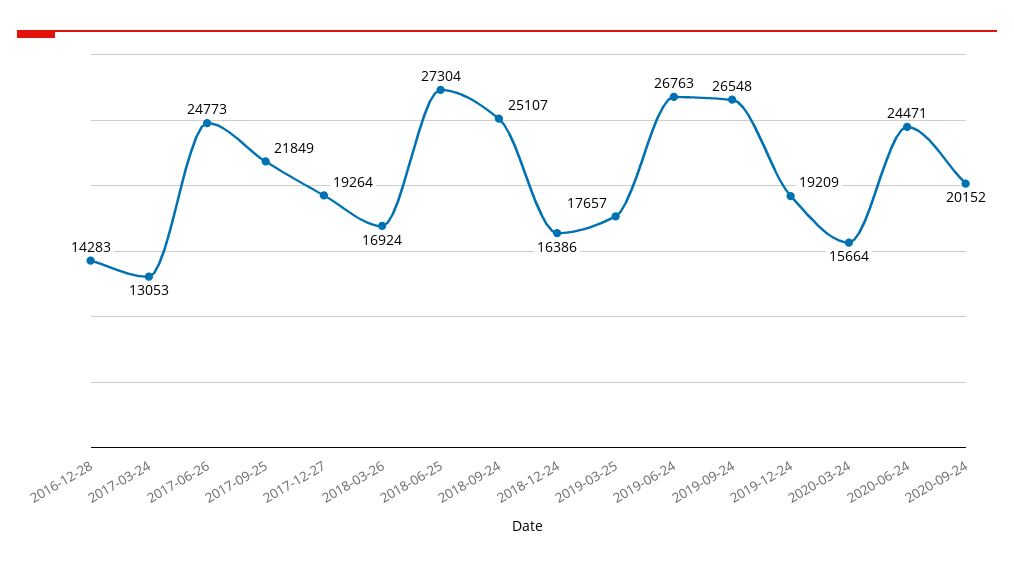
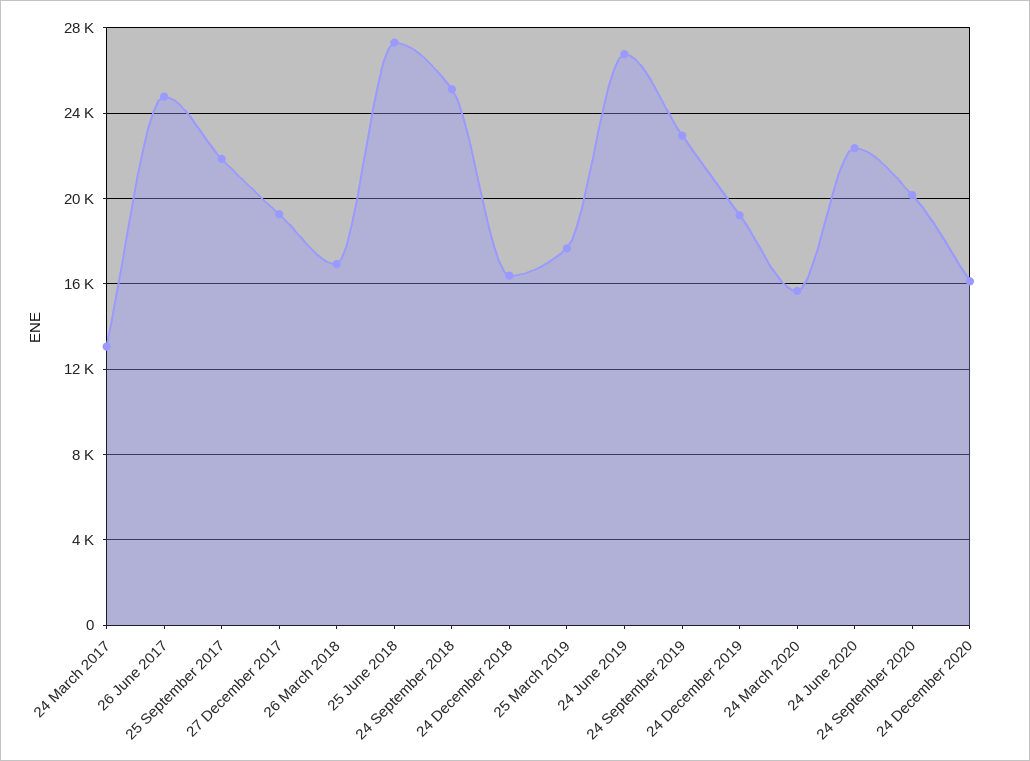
2016-12-28: 14283 -> none
2019-09-24: 26548 -> 23000
2020-06-24: 24471 -> 22500
24 December 2020: none -> 16000

